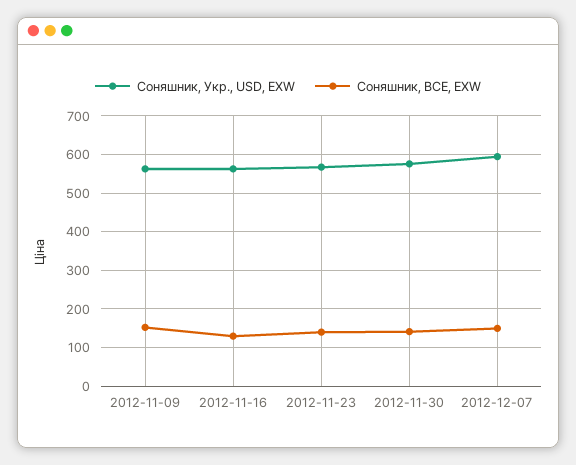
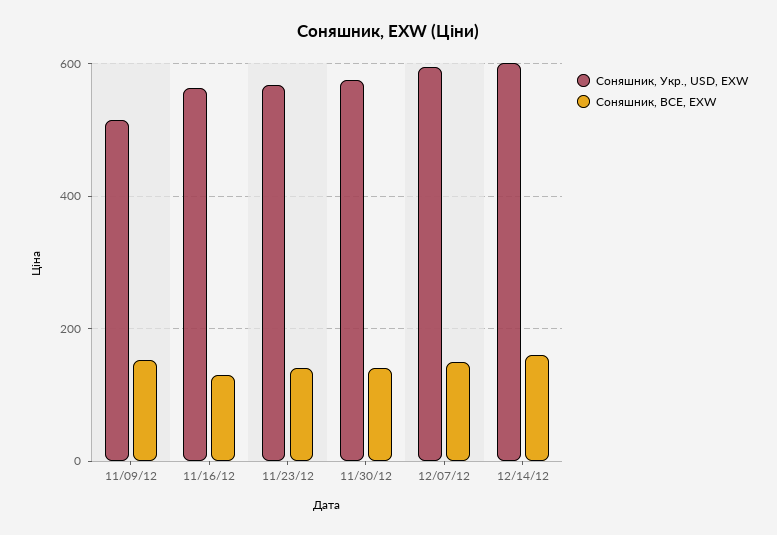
Соняшник, Укр., USD, EXW, 2012-11-09: 560 -> 520
Соняшник, Укр., USD, EXW, 12/14/12: none -> 600
Соняшник, BCE, EXW, 12/14/12: none -> 160

